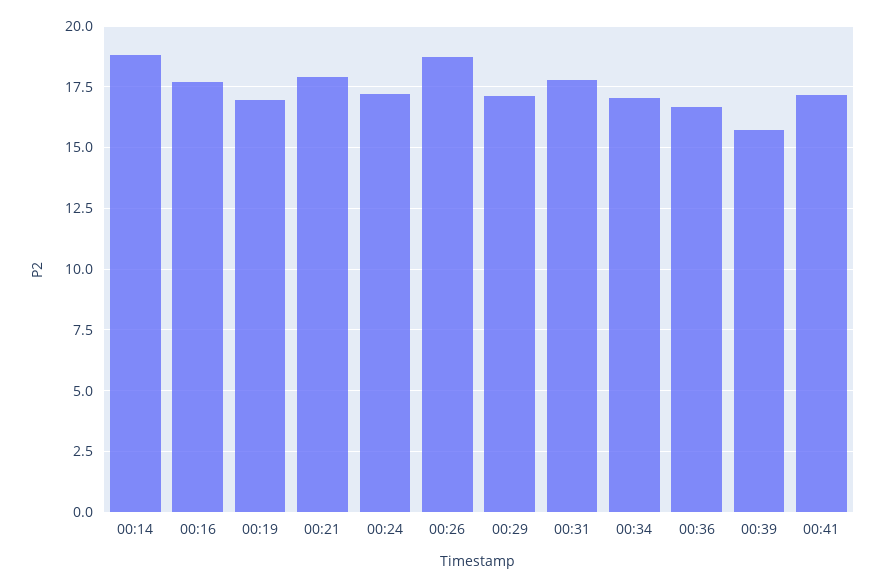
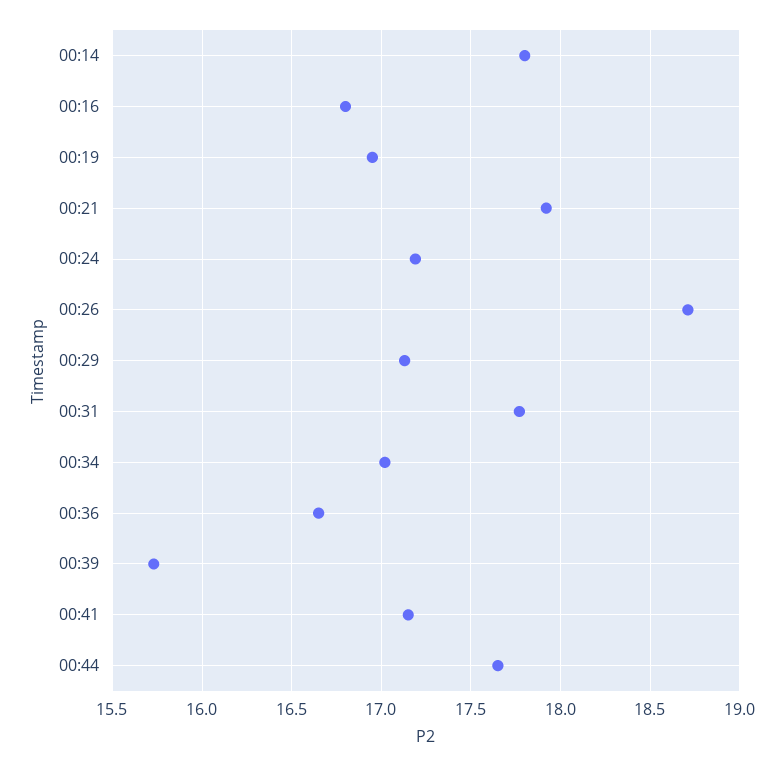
00:14: 18.75 -> 17.8
00:16: 17.75 -> 16.8
00:44: none -> 17.65

